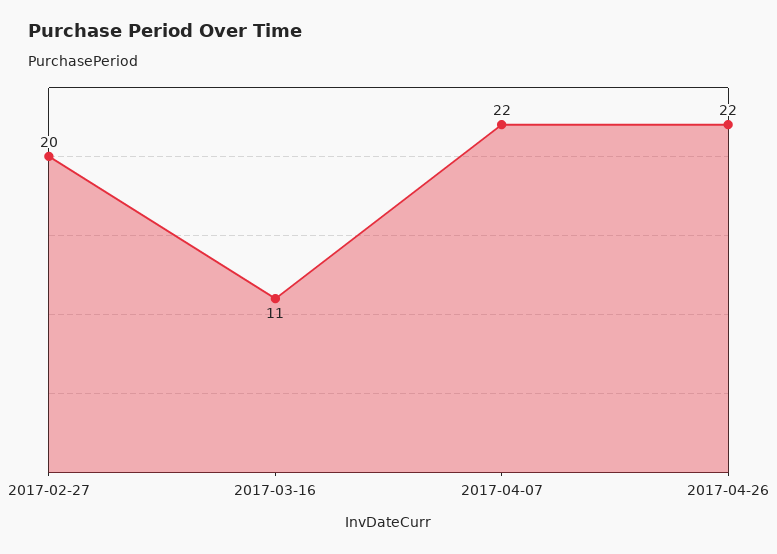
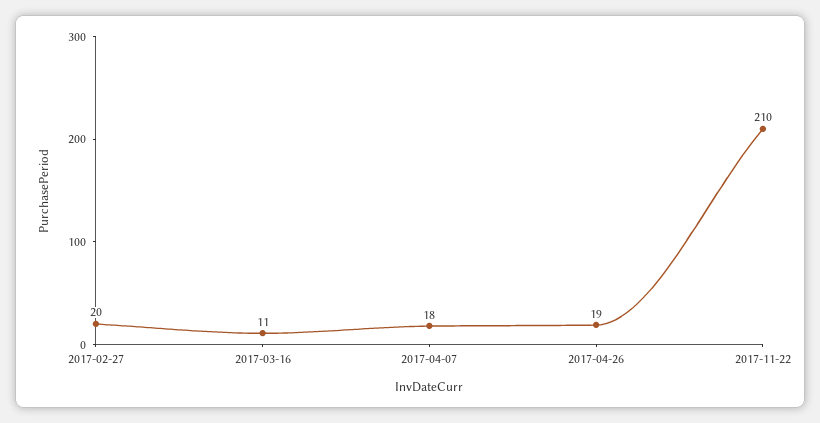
2017-04-07: 22 -> 18
2017-04-26: 22 -> 19
2017-11-22: none -> 210

